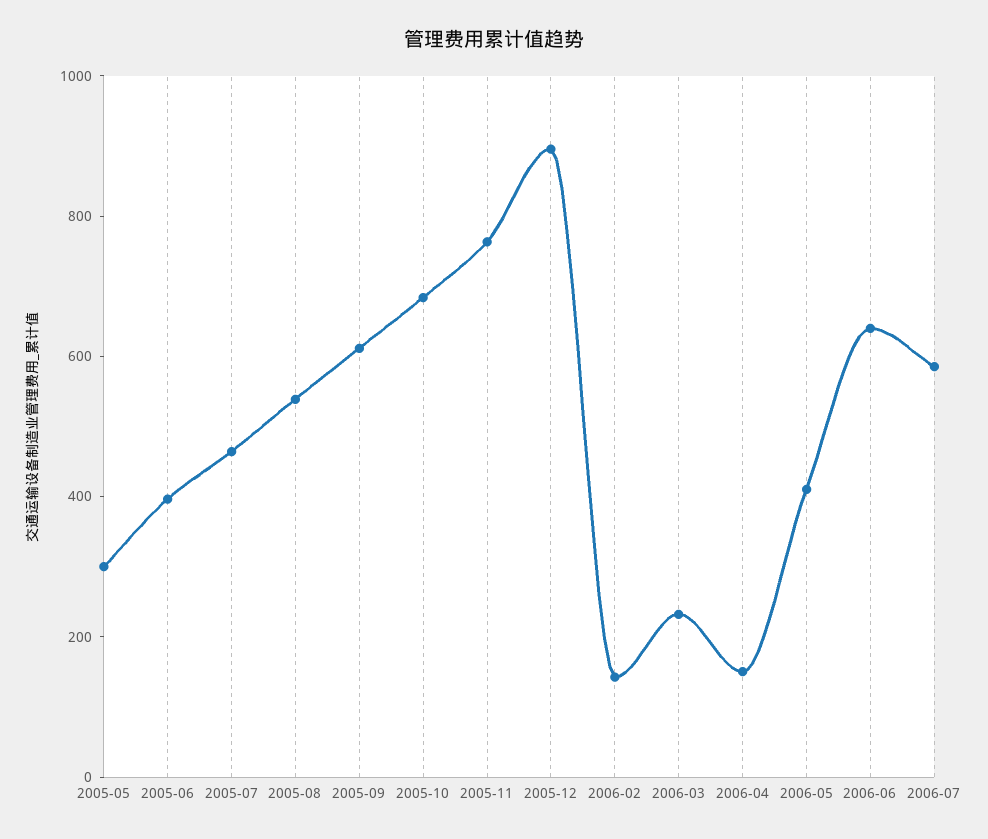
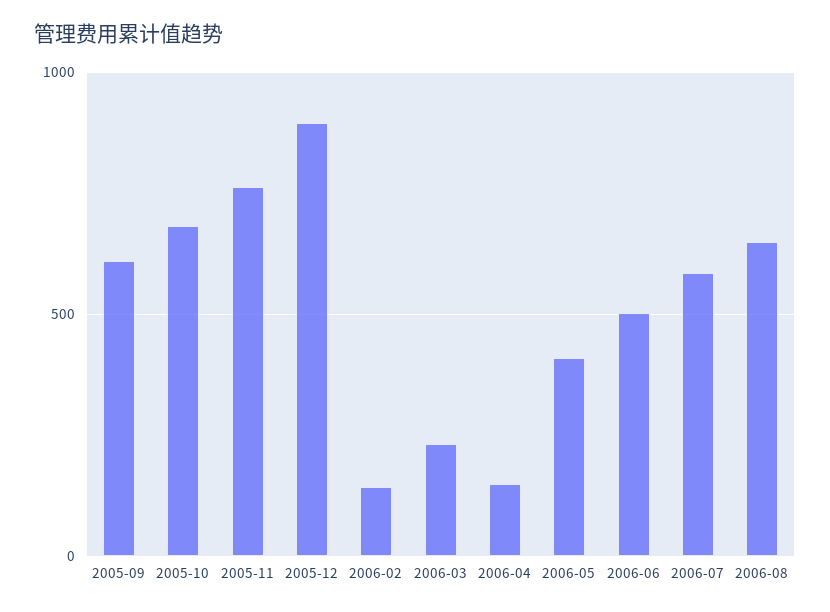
2005-05: 300 -> none
2005-06: 400 -> none
2005-07: 450 -> none
2005-08: 550 -> none
2006-06: 650 -> 500
2006-08: none -> 650

